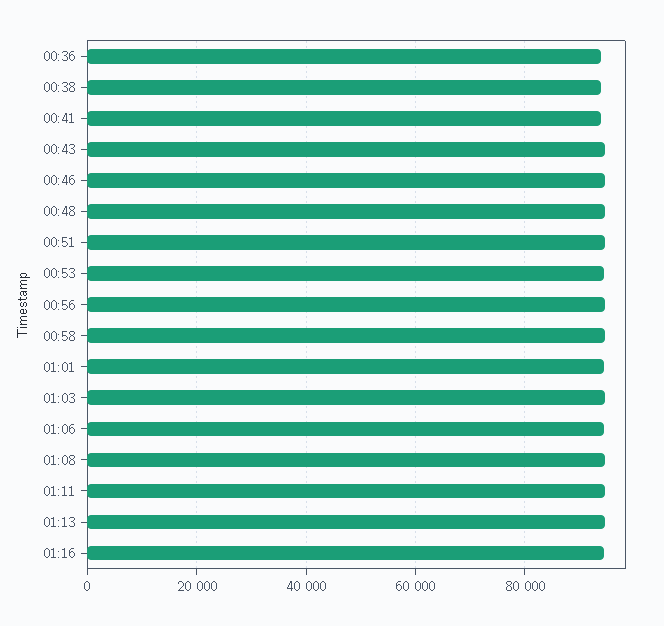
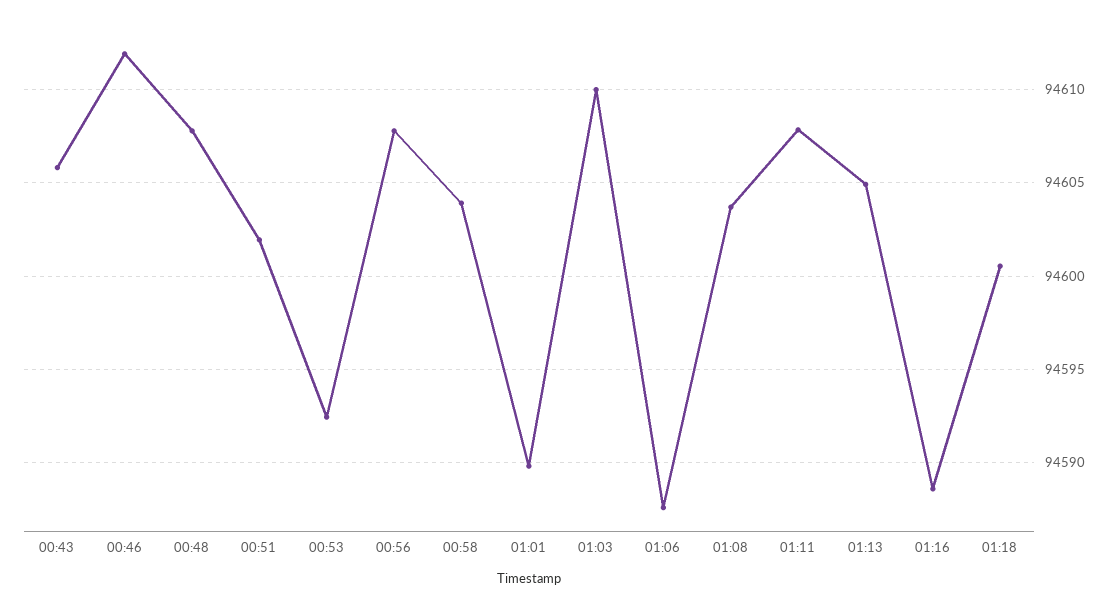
00:36: 94000 -> none
00:38: 94000 -> none
00:41: 94000 -> none
01:18: none -> 94600.5

